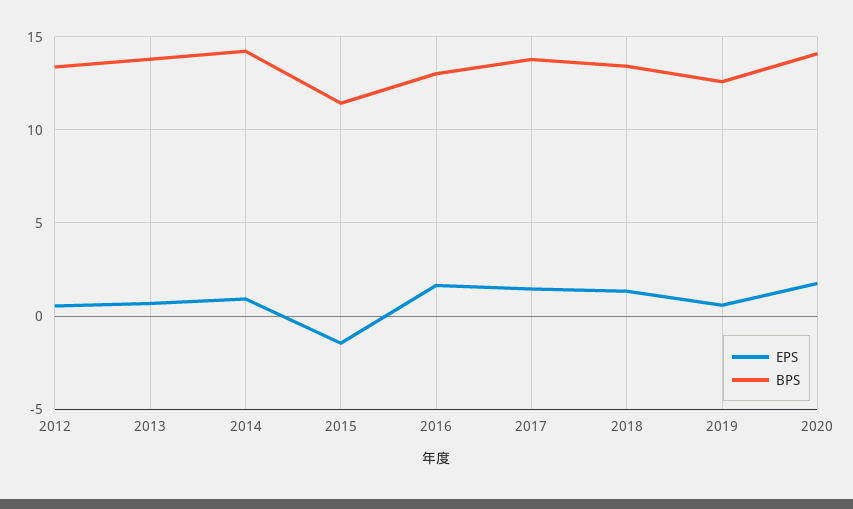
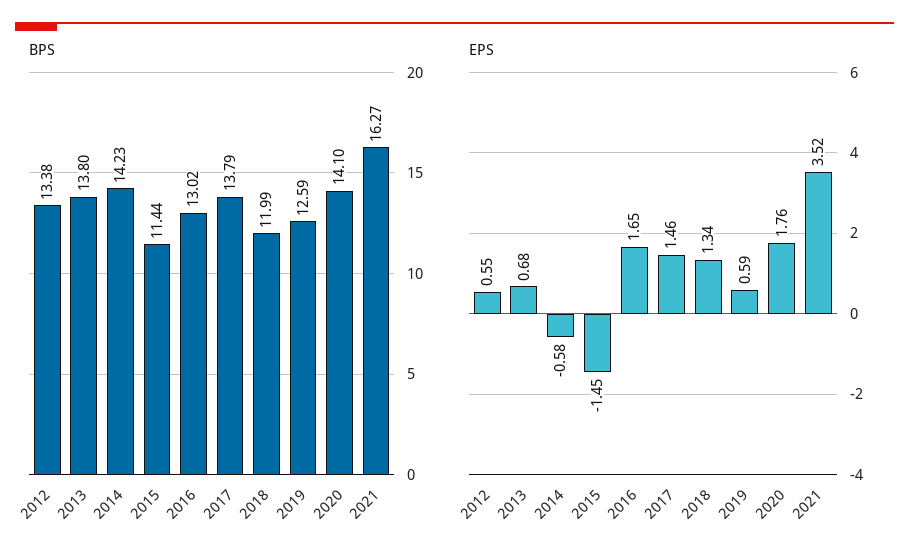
EPS, 2014: 1 -> -0.58
BPS, 2018: 13.5 -> 11.99
BPS, 2021: none -> 16.27
EPS, 2021: none -> 3.52

